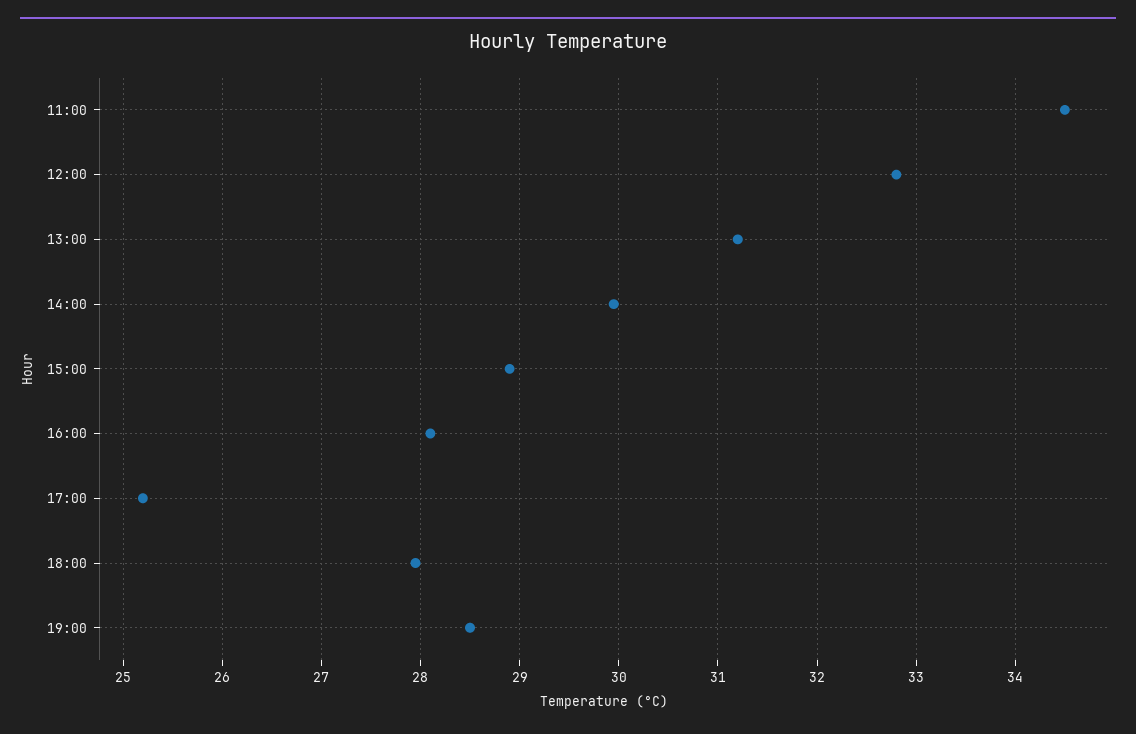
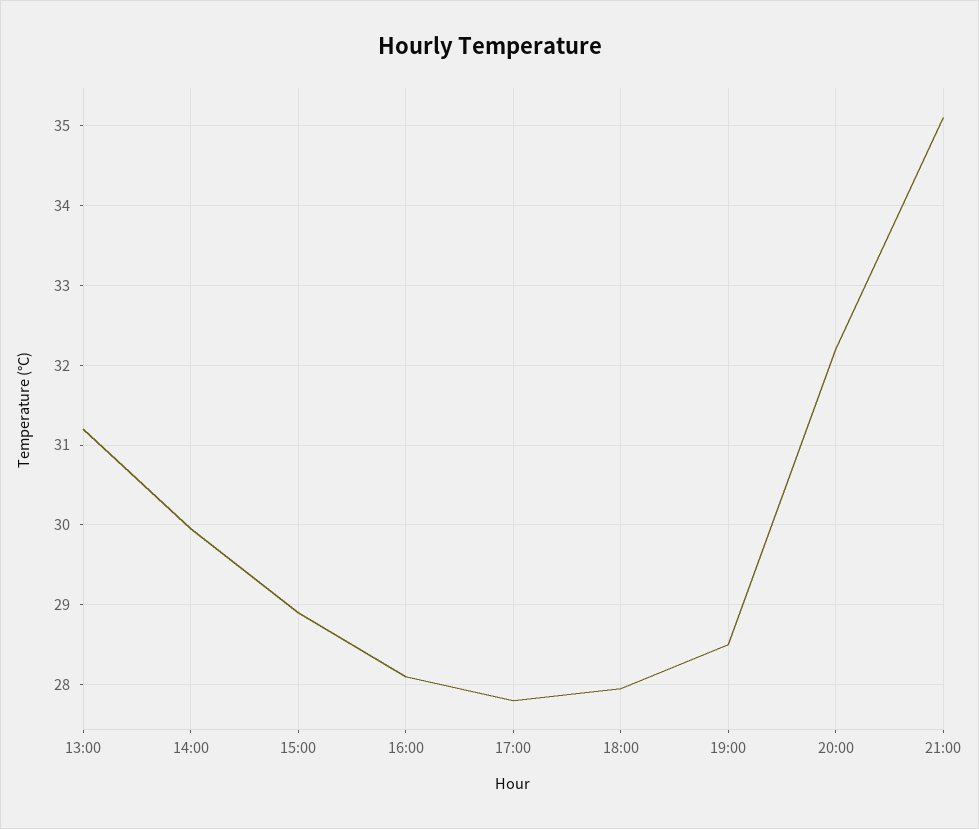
11:00: 34.5 -> none
12:00: 32.8 -> none
17:00: 25.2 -> 27.8
20:00: none -> 32.2
21:00: none -> 35.1

